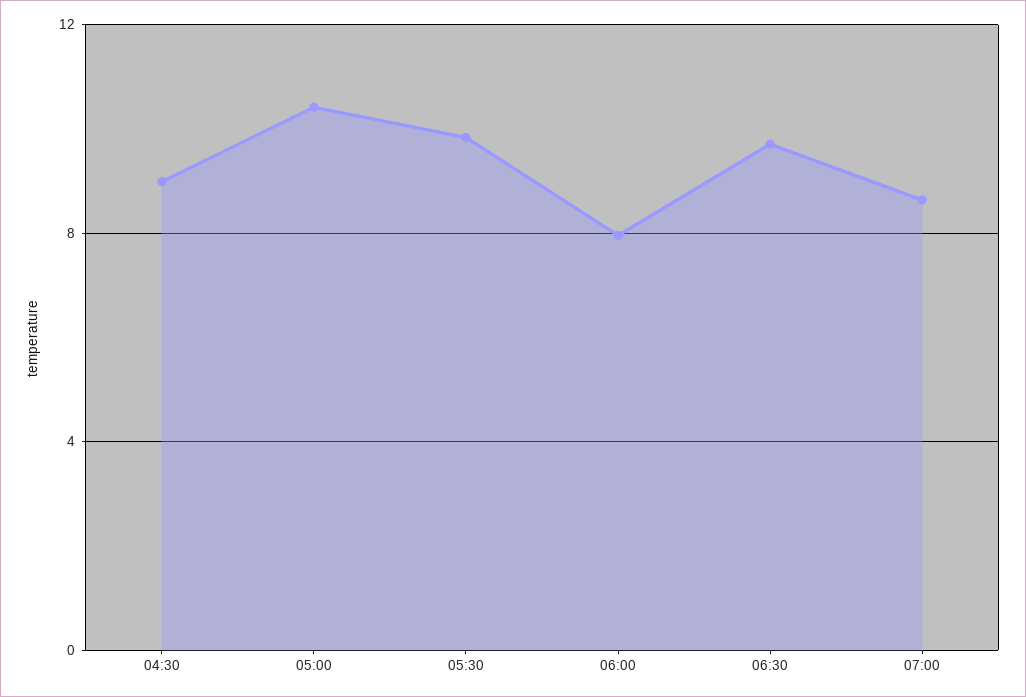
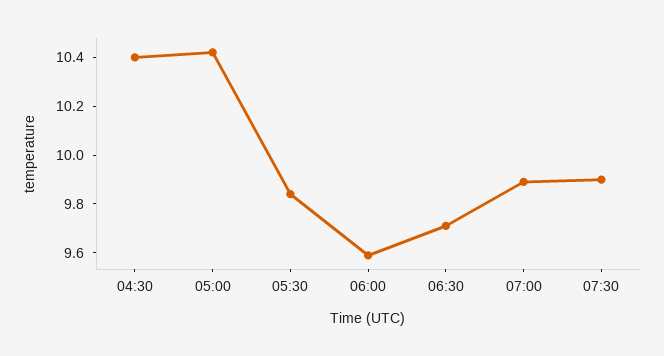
04:30: 9 -> 10.4
06:00: 8 -> 9.6
07:00: 8.5 -> 9.9
07:30: none -> 9.9

